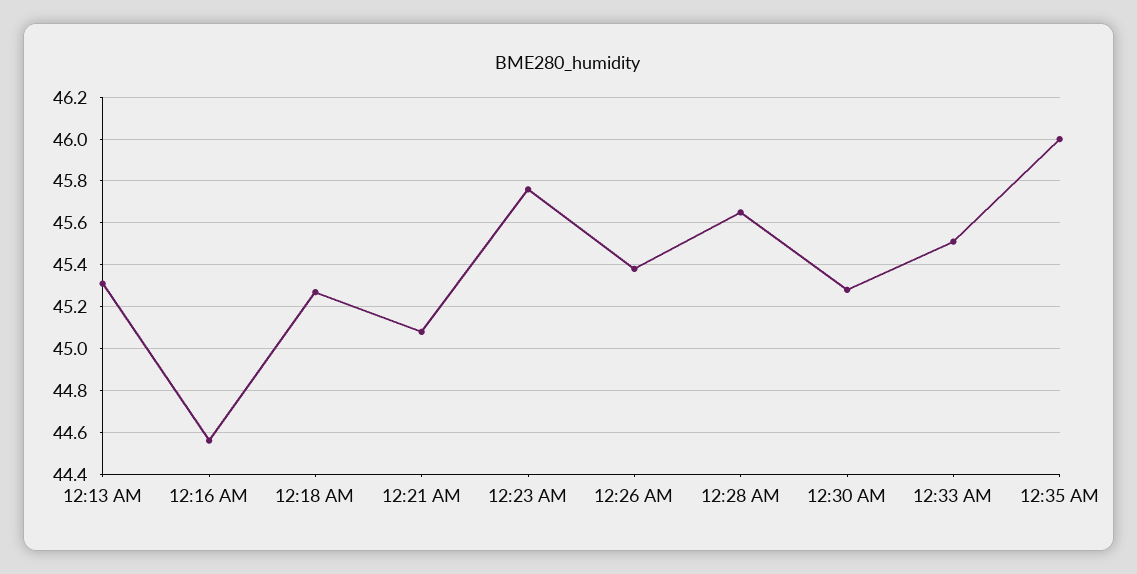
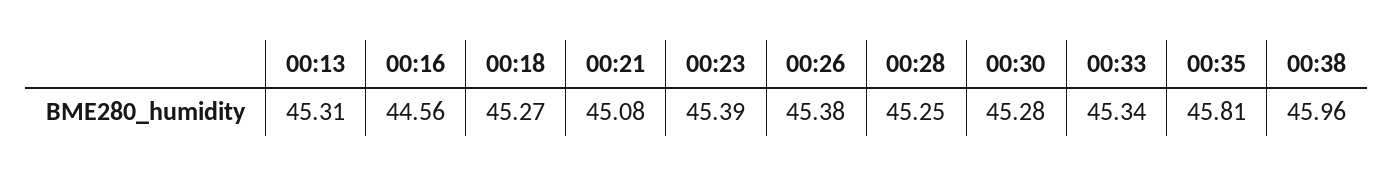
12:23 AM: 45.75 -> 45.39
12:28 AM: 45.65 -> 45.25
12:33 AM: 45.5 -> 45.34
12:35 AM: 46 -> 45.81
00:38: none -> 45.96

